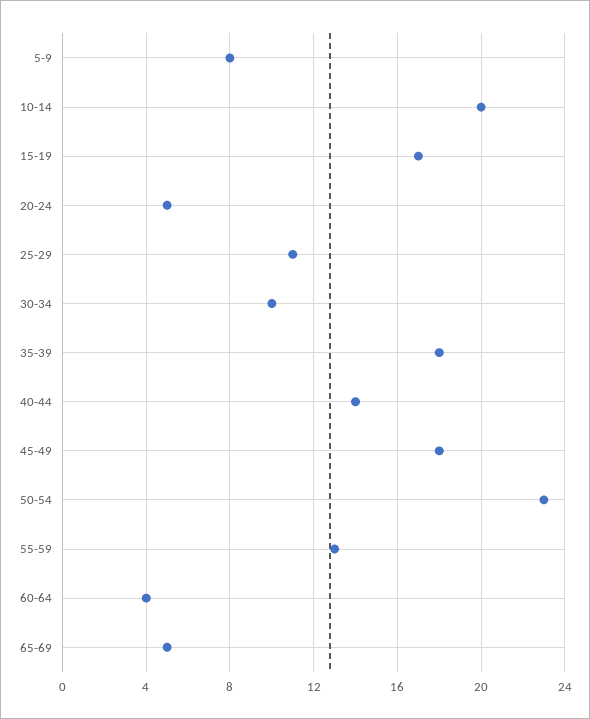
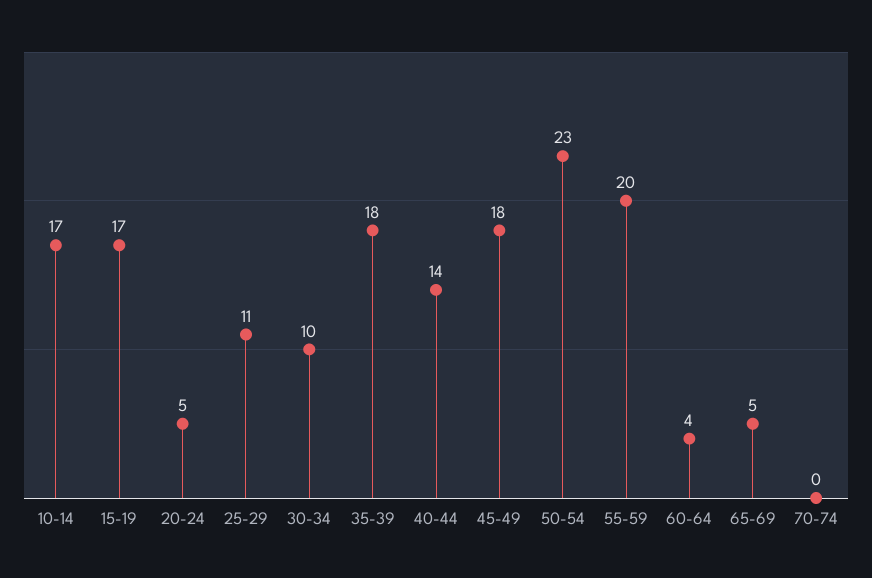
5-9: 8 -> none
10-14: 20 -> 17
55-59: 13 -> 20
70-74: none -> 0

